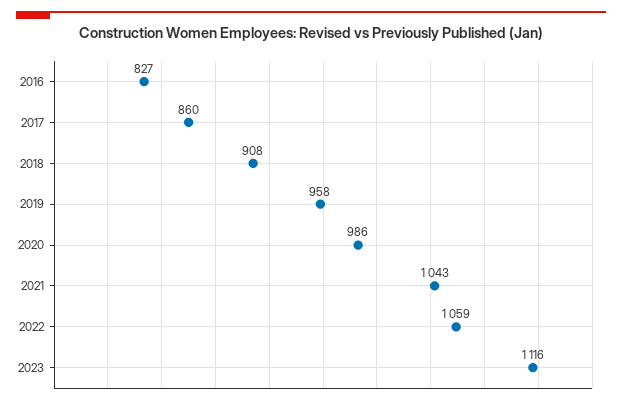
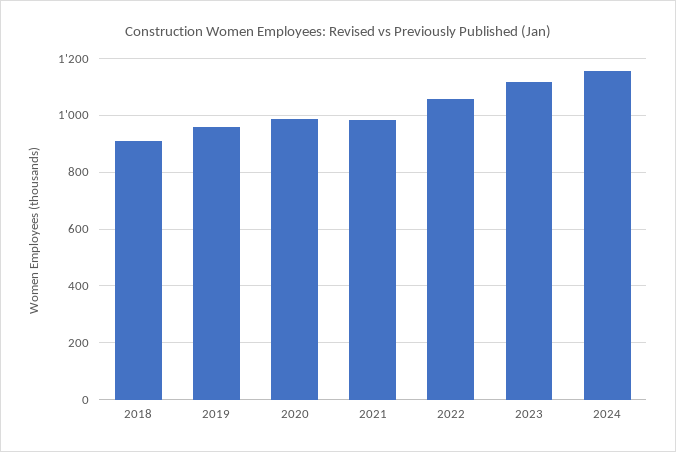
2016: 827 -> none
2017: 860 -> none
2021: 1043 -> 975
2024: none -> 1150

